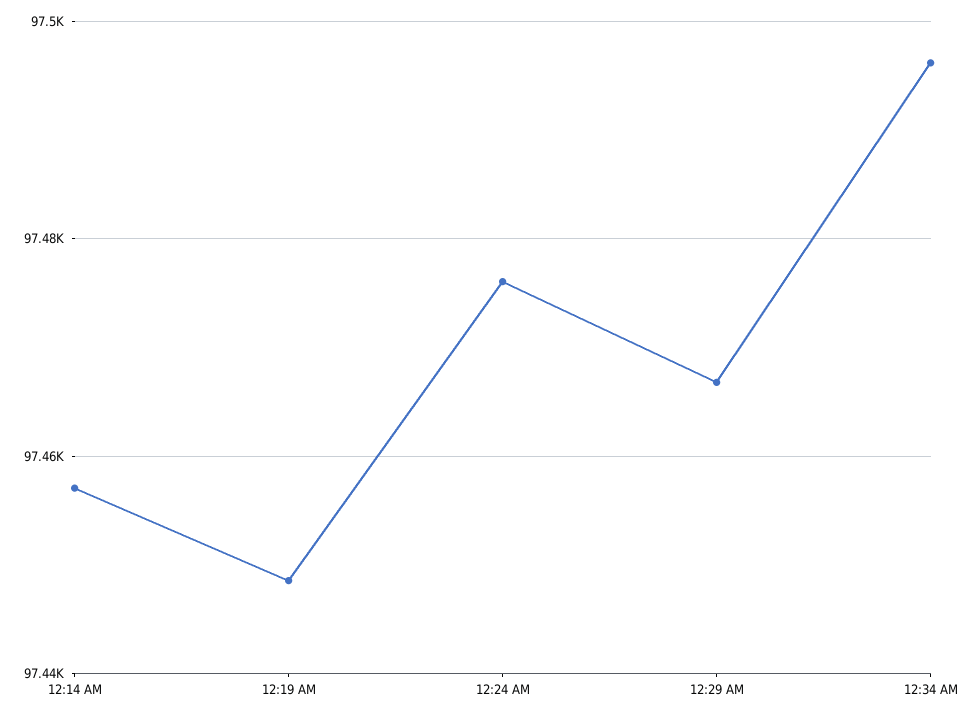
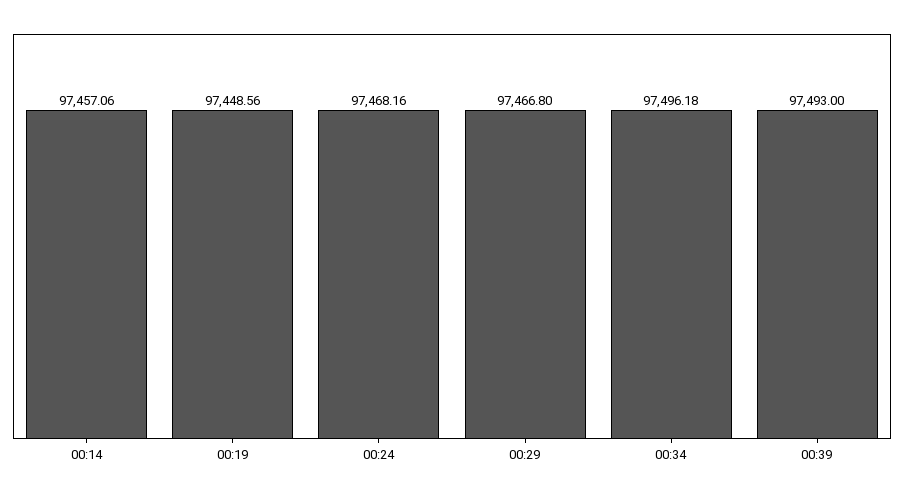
12:24 AM: 97476 -> 97468.16
00:39: none -> 97493

